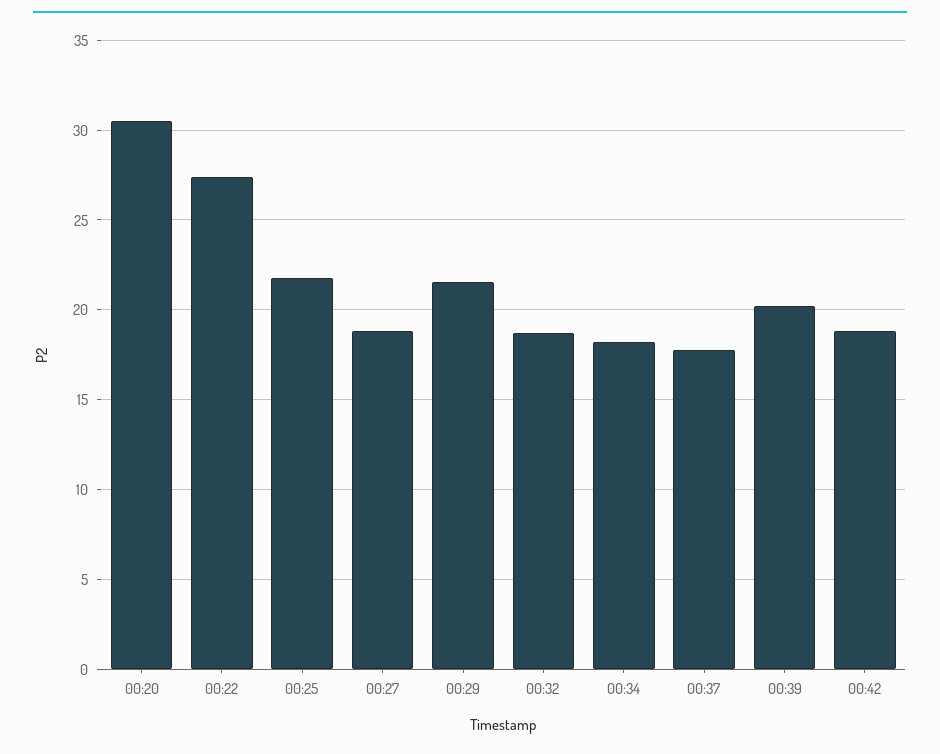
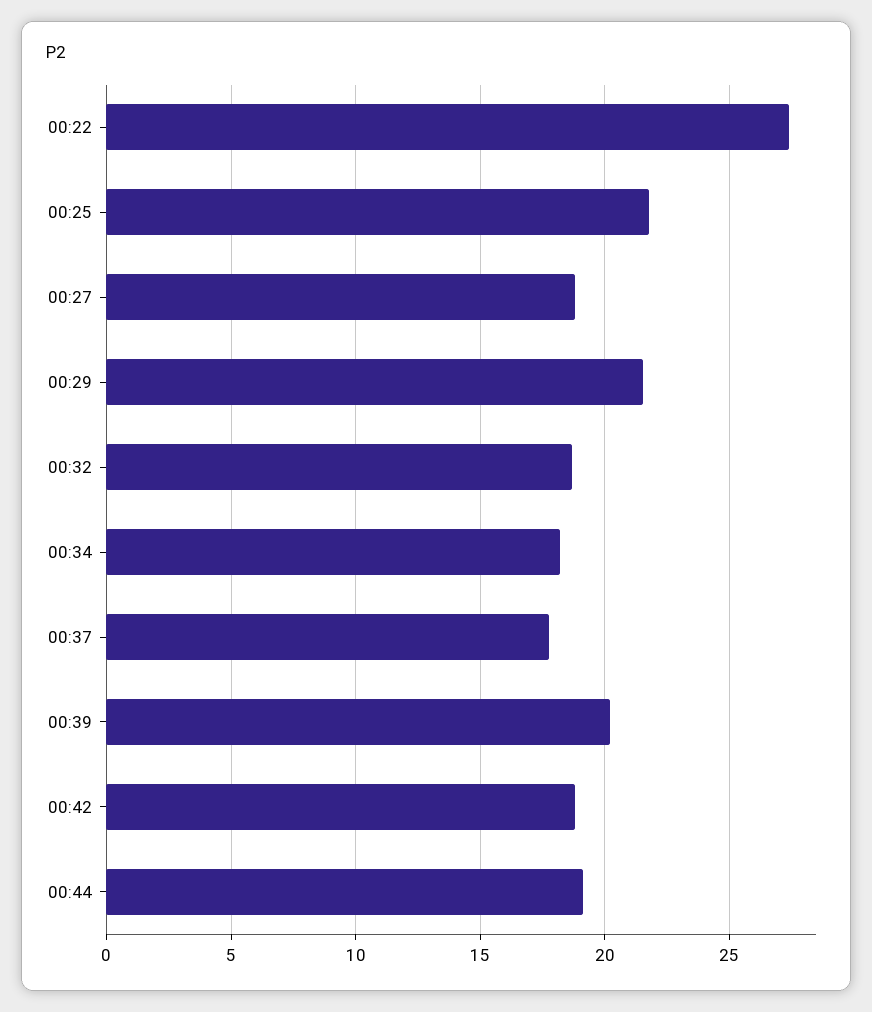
00:20: 30.5 -> none
00:44: none -> 19

